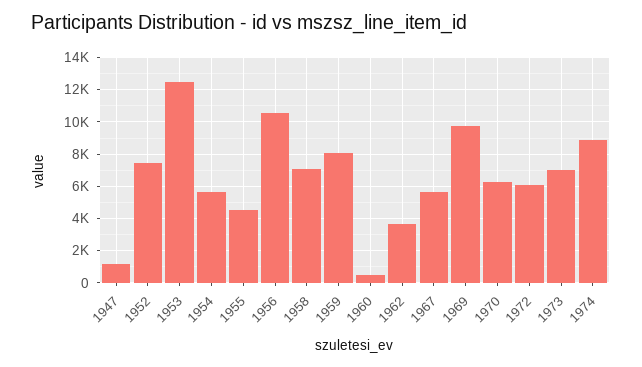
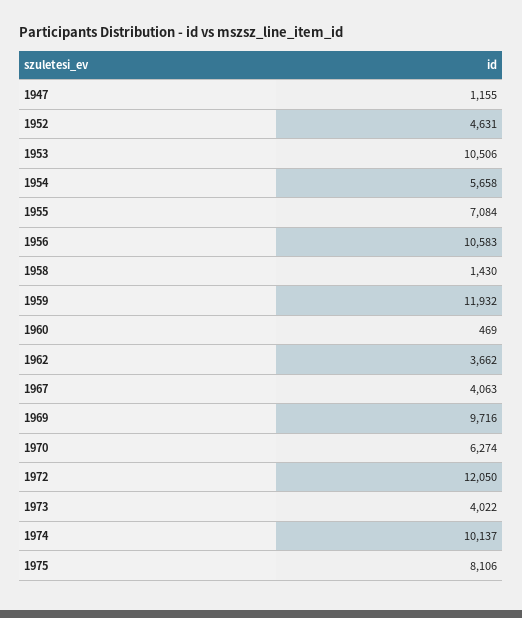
1952: 7500 -> 4631
1953: 12500 -> 10506
1955: 4500 -> 7084
1958: 7000 -> 1430
1959: 8000 -> 11932
1967: 5500 -> 4063
1972: 6000 -> 12050
1973: 7000 -> 4022
1974: 9000 -> 10137
1975: none -> 8106

